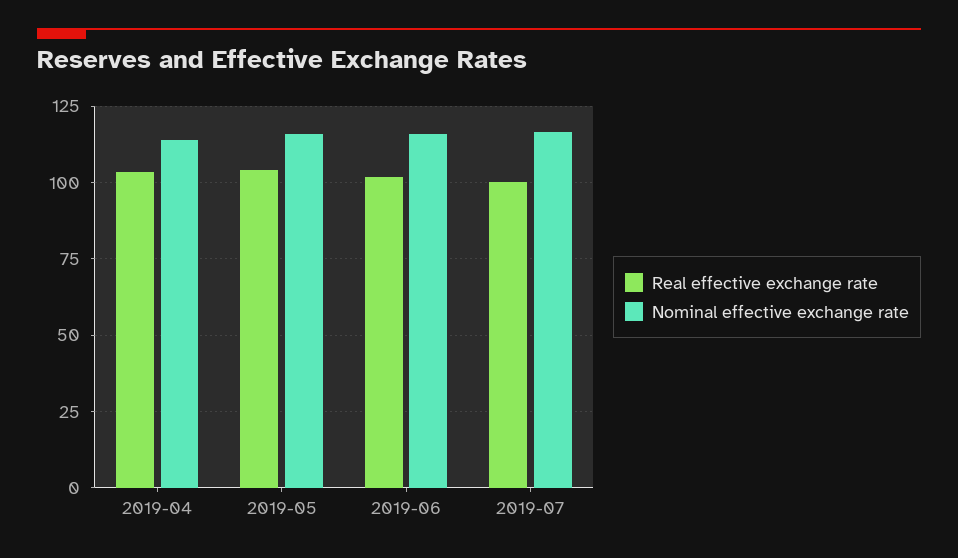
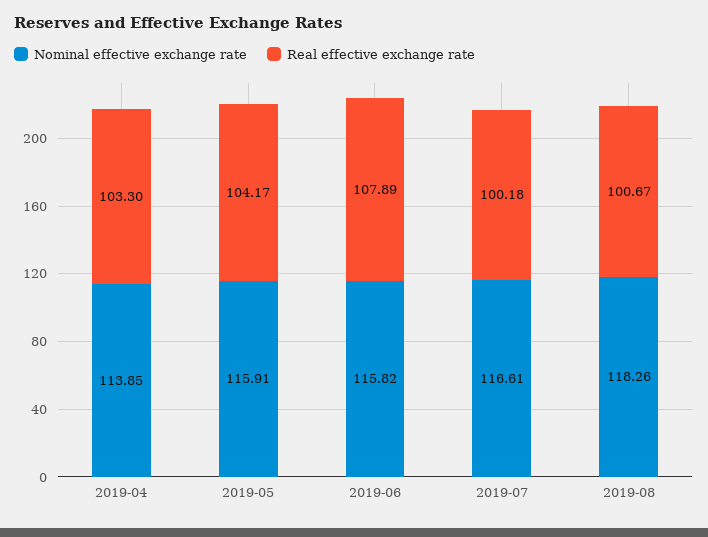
Real effective exchange rate, 2019-06: 102.5 -> 107.89
Nominal effective exchange rate, 2019-08: none -> 118.26
Real effective exchange rate, 2019-08: none -> 100.67

